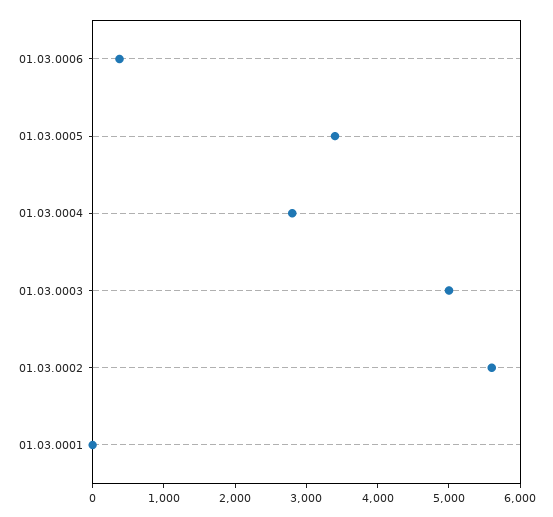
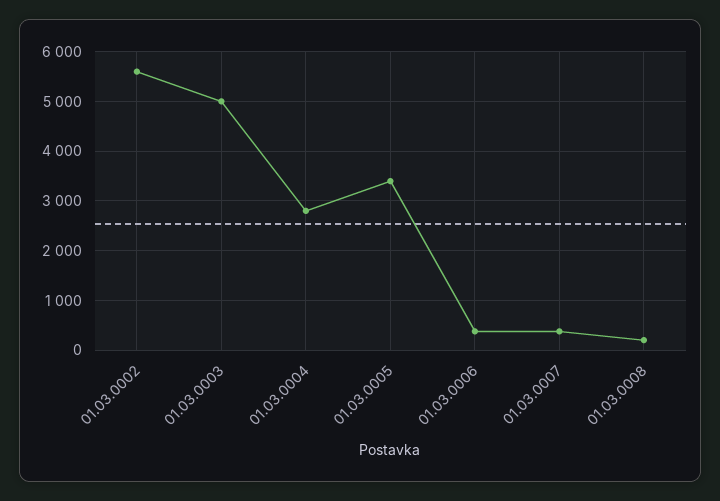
01.03.0001: 0 -> none
01.03.0007: none -> 400
01.03.0008: none -> 200

